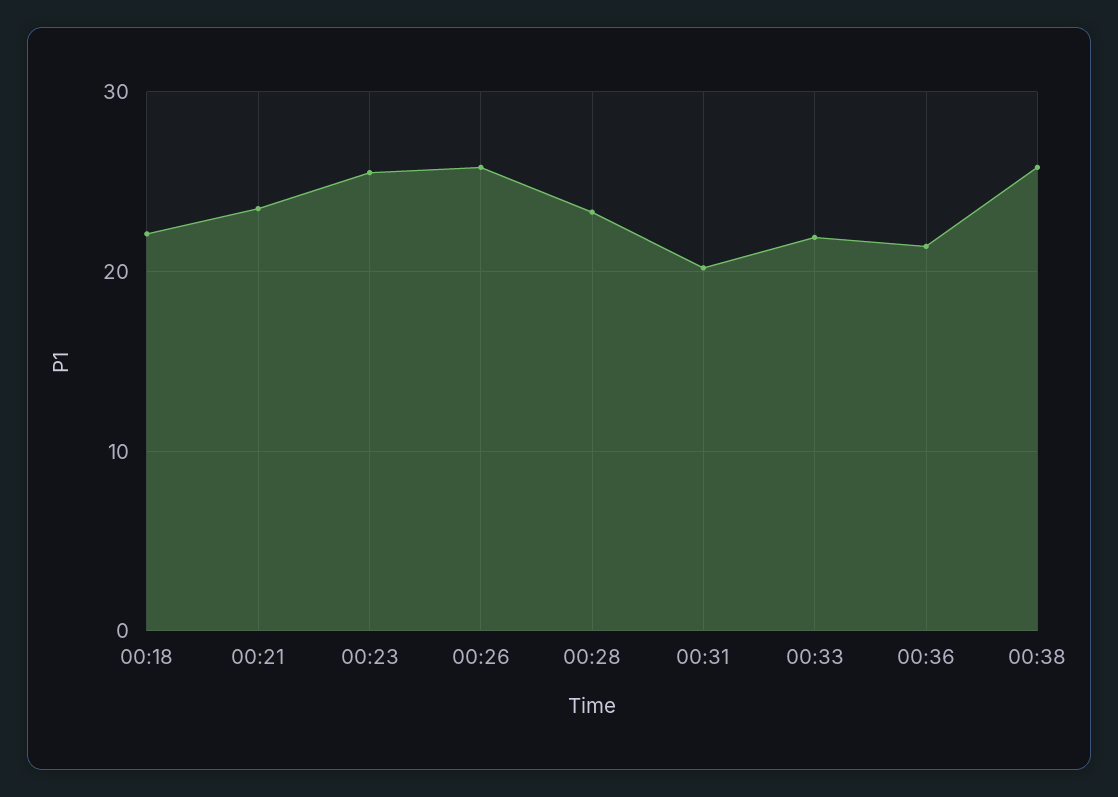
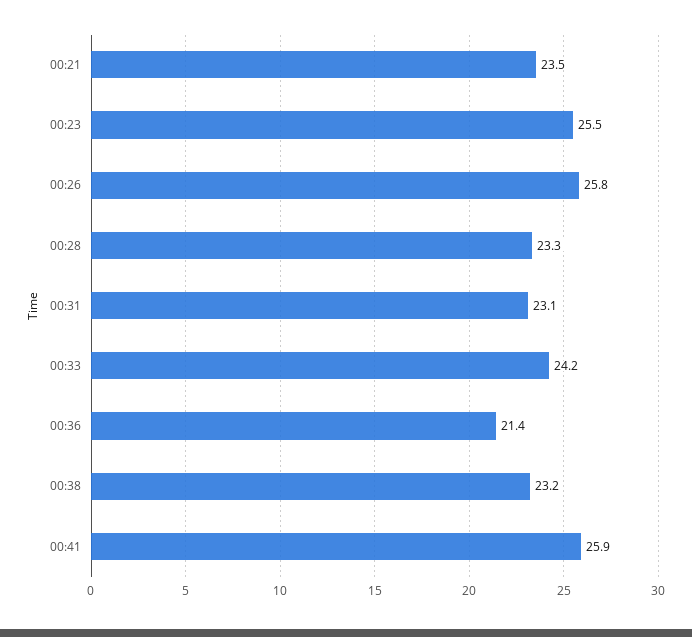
00:18: 22 -> none
00:31: 20 -> 23.1
00:33: 22 -> 24.2
00:38: 26 -> 23.2
00:41: none -> 25.9

